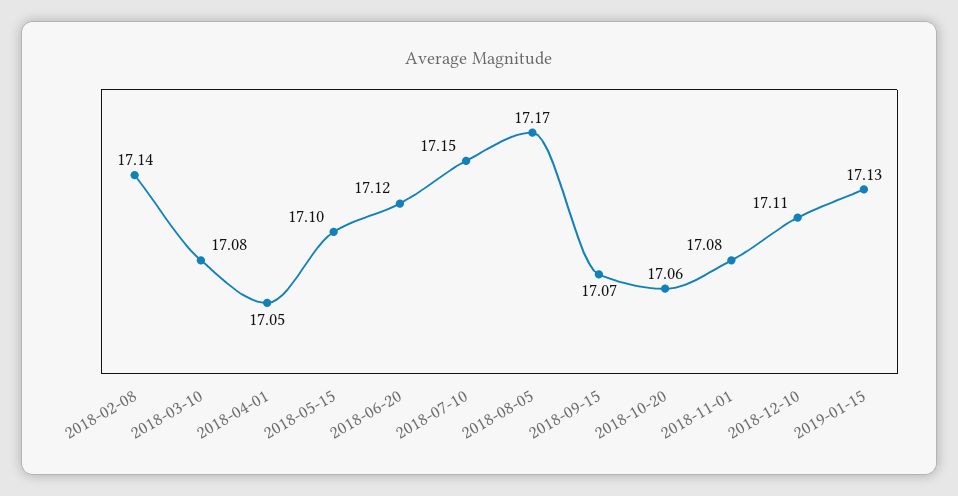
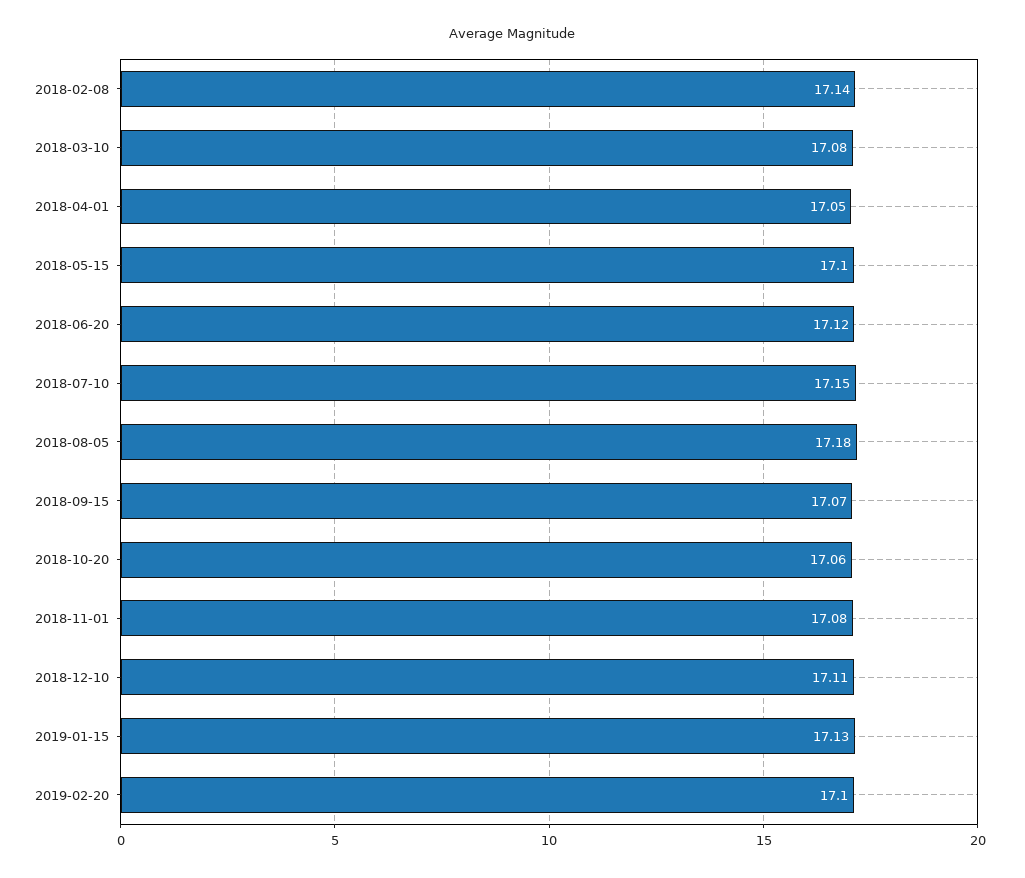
2018-08-05: 17.17 -> 17.18
2019-02-20: none -> 17.1

